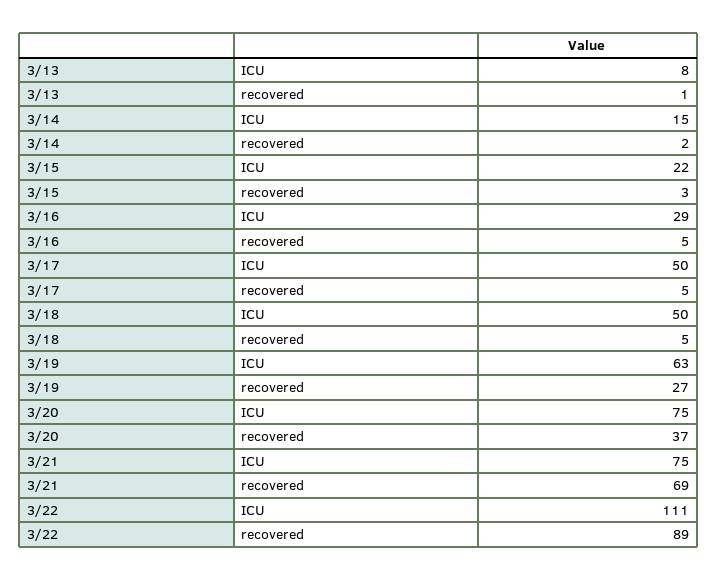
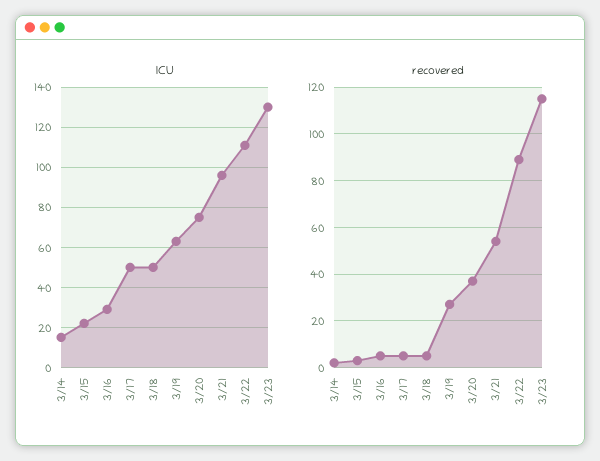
ICU, 3/13: 8 -> none
recovered, 3/13: 1 -> none
ICU, 3/21: 75 -> 95
recovered, 3/21: 69 -> 55
ICU, 3/23: none -> 130
recovered, 3/23: none -> 115

